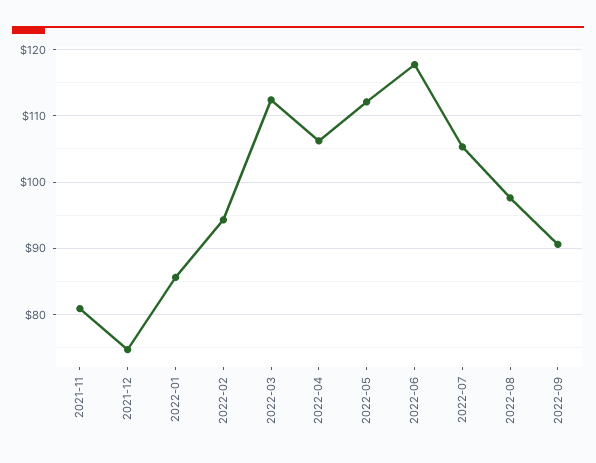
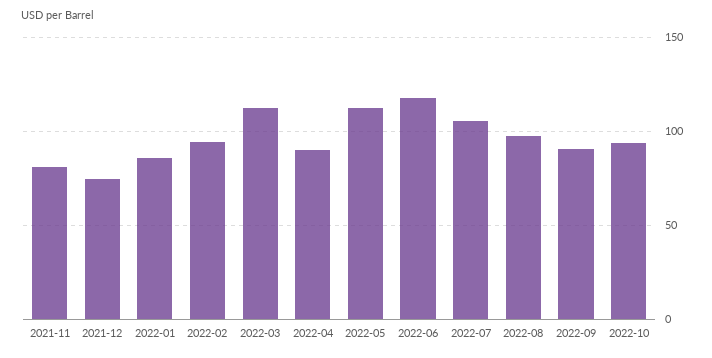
2022-04: 106 -> 90
2022-10: none -> 95

